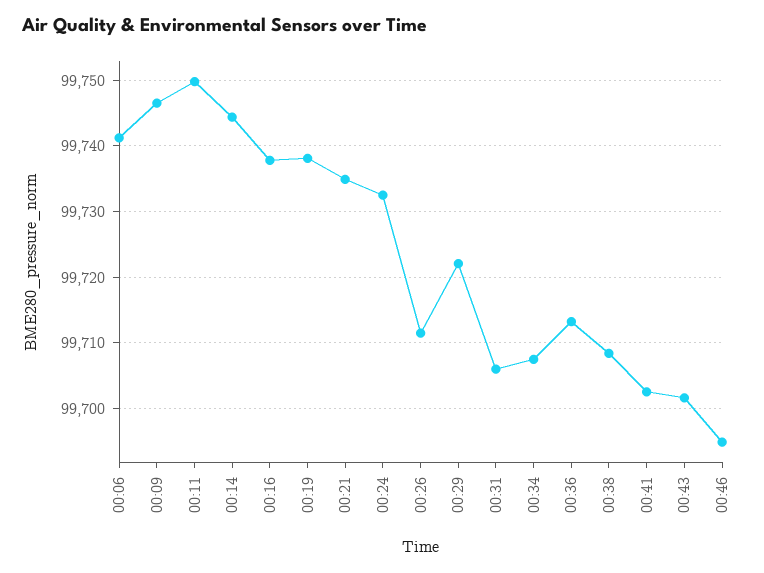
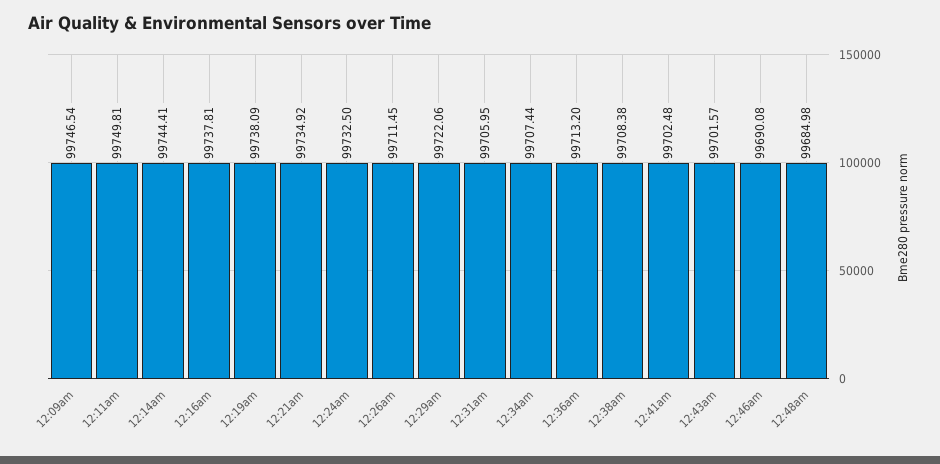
00:06: 99741 -> none
00:46: 99695 -> 99690.08
12:48am: none -> 99684.98

